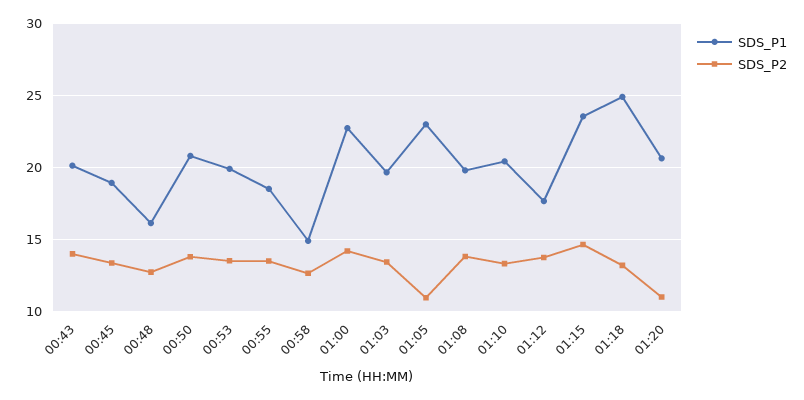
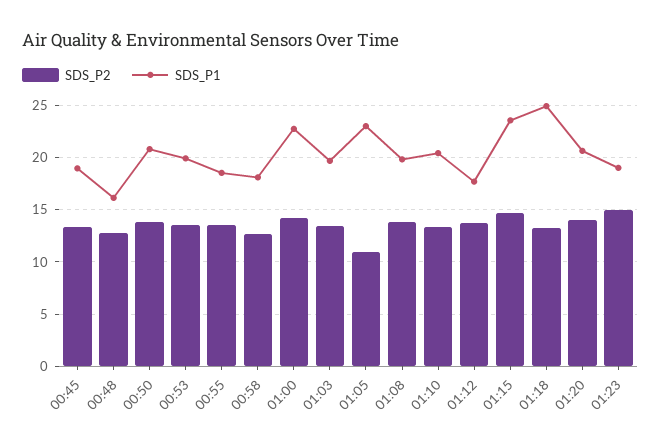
SDS_P1, 00:43: 20 -> none
SDS_P2, 00:43: 14 -> none
SDS_P1, 00:58: 15 -> 18
SDS_P2, 01:20: 11 -> 14
SDS_P2, 01:23: none -> 15
SDS_P1, 01:23: none -> 19

